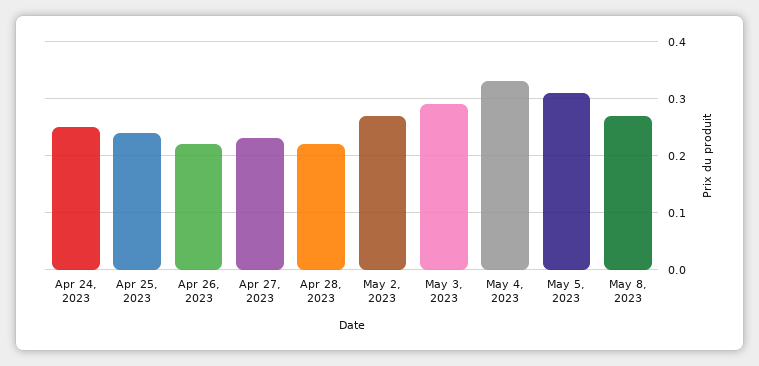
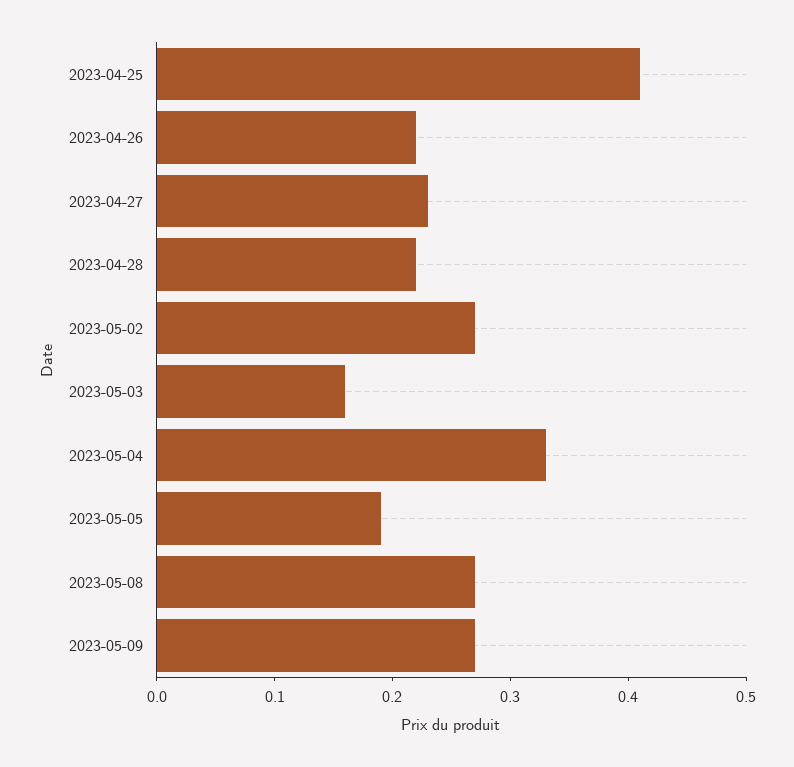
Apr 24, 2023: 0.25 -> none
Apr 25, 2023: 0.25 -> 0.41
May 3, 2023: 0.3 -> 0.16
May 5, 2023: 0.3 -> 0.19
2023-05-09: none -> 0.27

